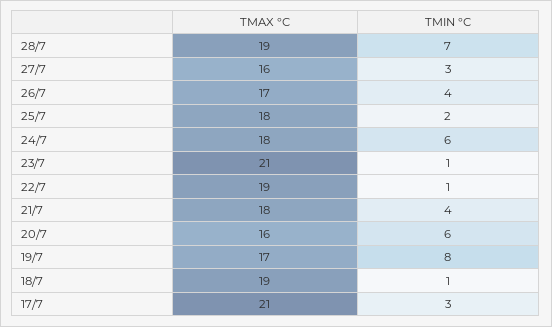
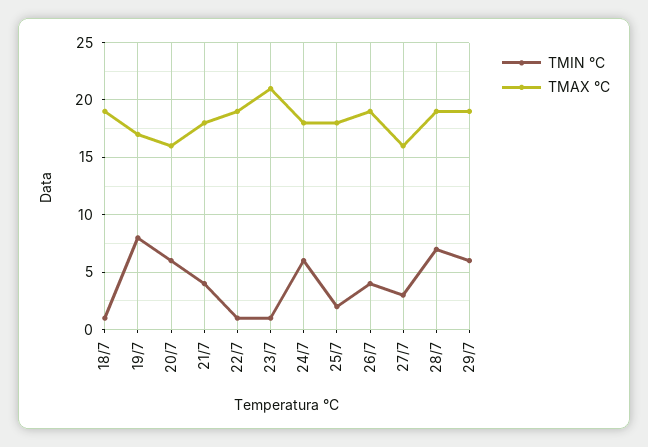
TMAX °C, 26/7: 17 -> 19
TMAX °C, 17/7: 21 -> none
TMIN °C, 17/7: 3 -> none
TMIN °C, 29/7: none -> 6
TMAX °C, 29/7: none -> 19

